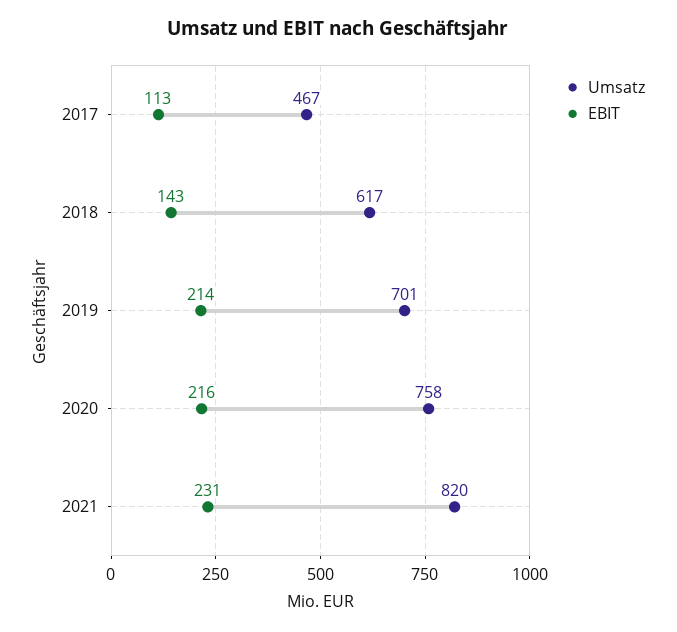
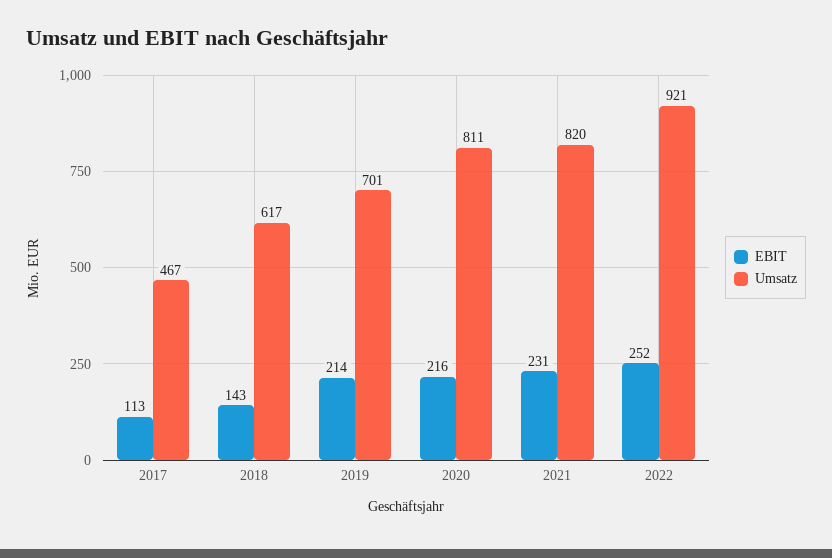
Umsatz, 2020: 758 -> 811
EBIT, 2022: none -> 252
Umsatz, 2022: none -> 921

